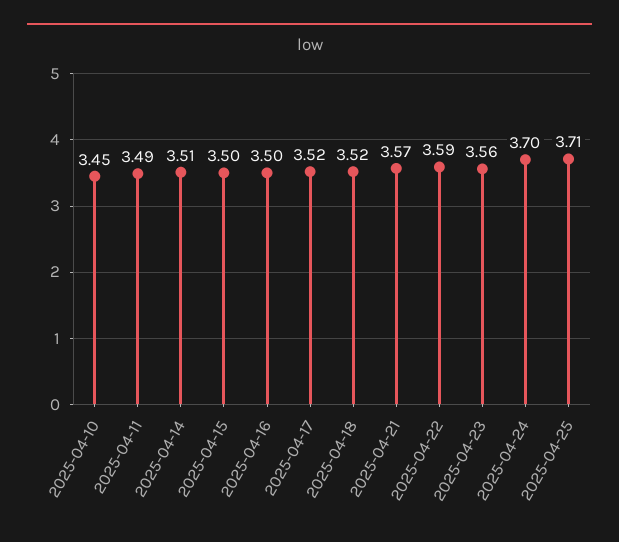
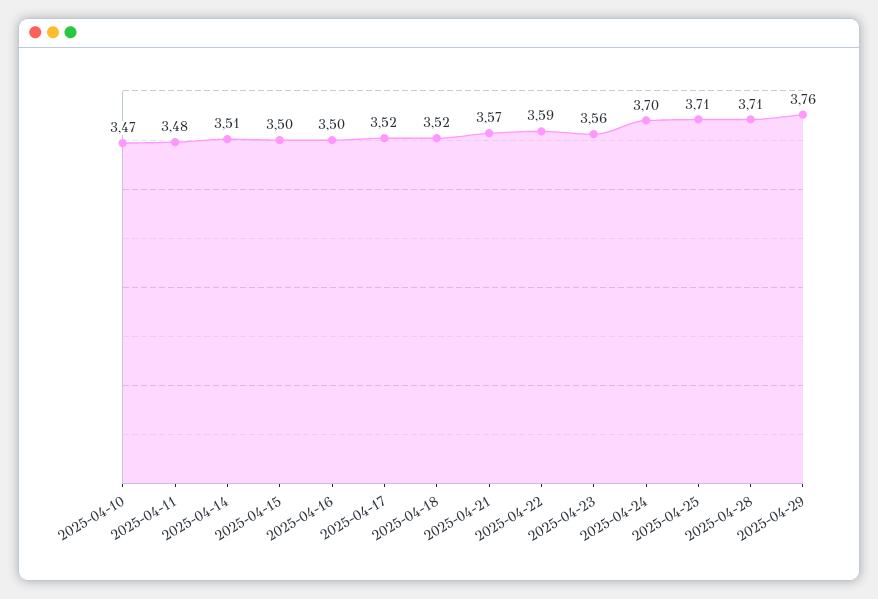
2025-04-10: 3.45 -> 3.47
2025-04-11: 3.49 -> 3.48
2025-04-28: none -> 3.71
2025-04-29: none -> 3.76

